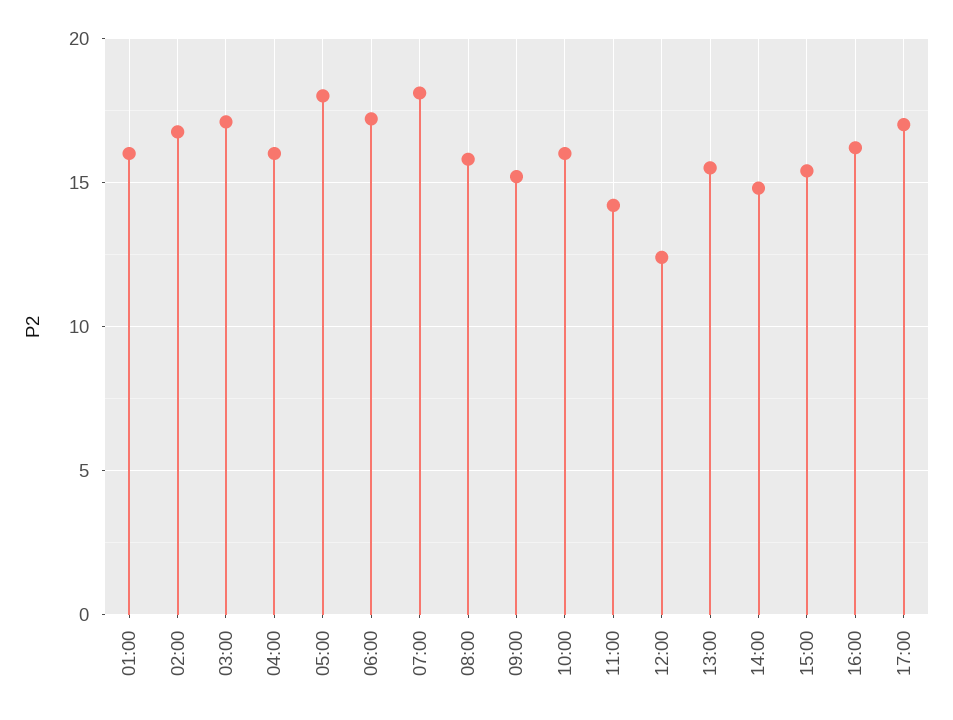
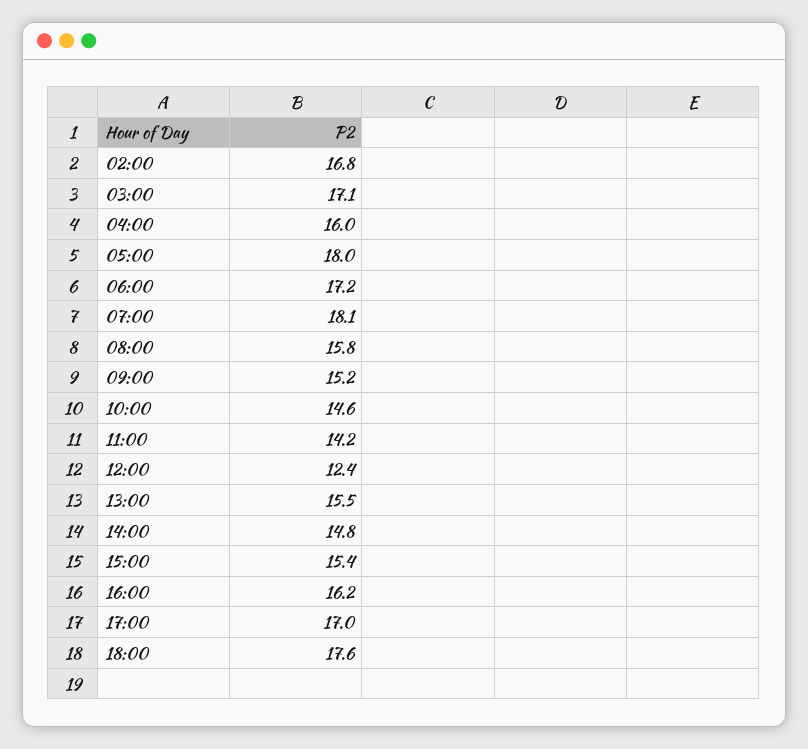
01:00: 16 -> none
10:00: 16 -> 14.6
18:00: none -> 17.6

